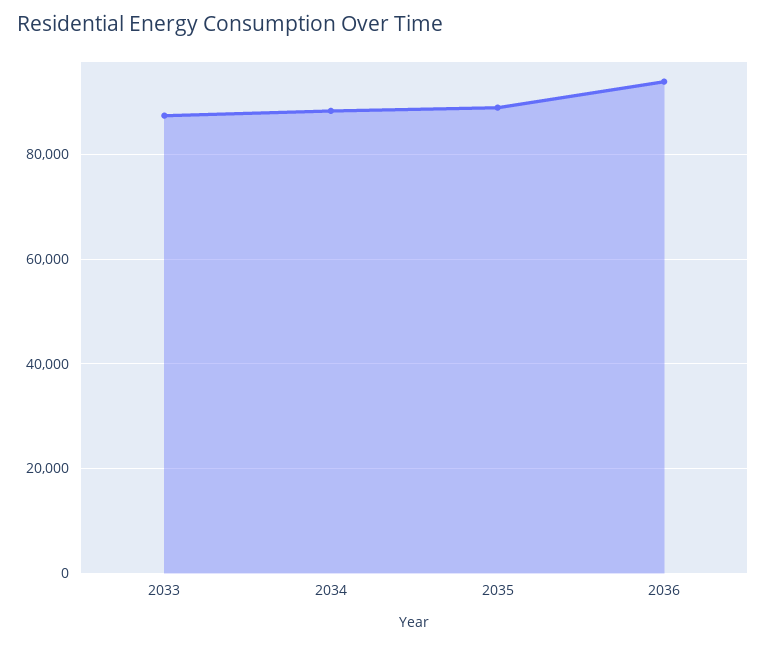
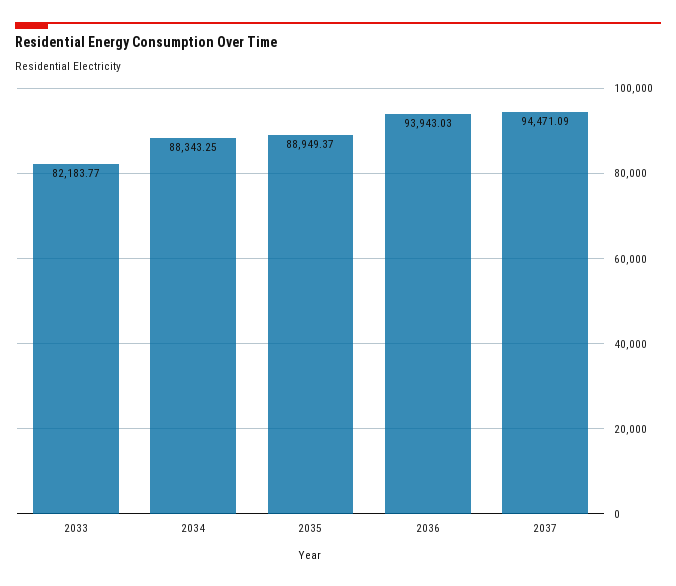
2033: 88000 -> 82183.77
2037: none -> 94471.09

